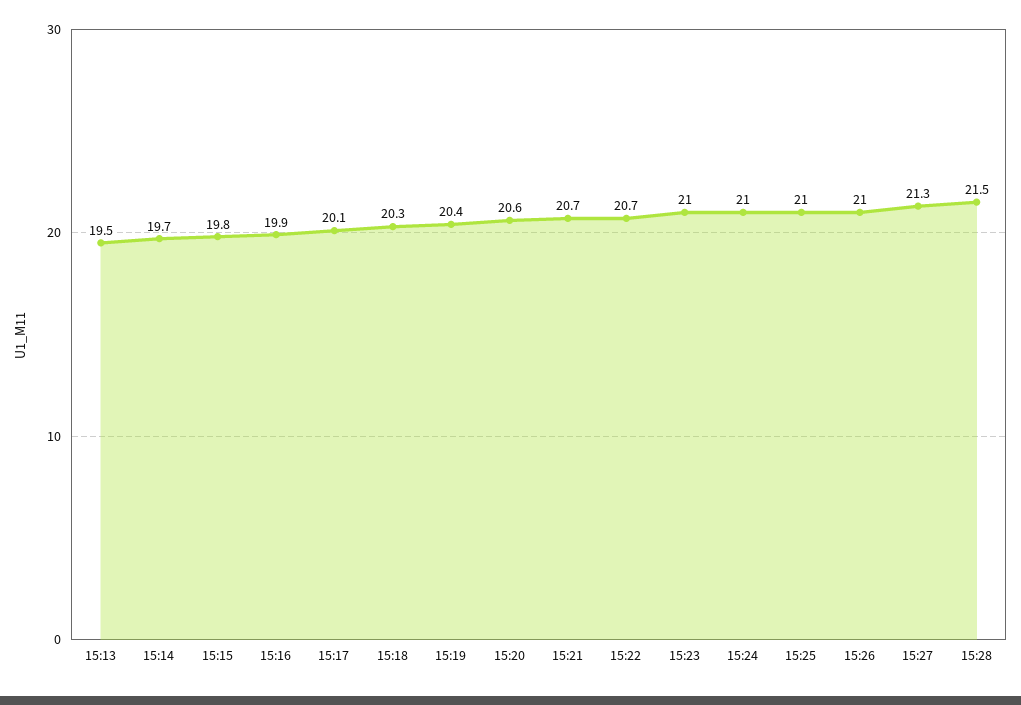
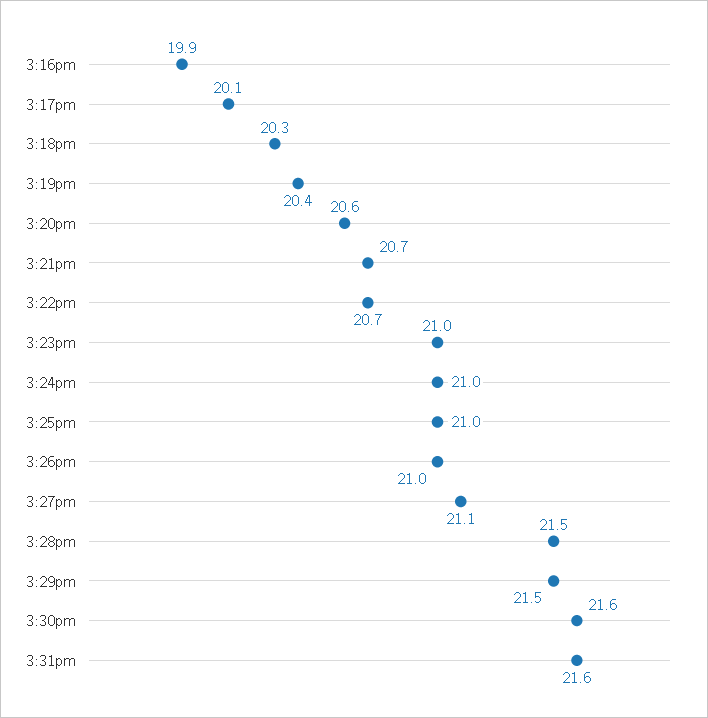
15:13: 19.5 -> none
15:14: 19.7 -> none
15:15: 19.8 -> none
15:27: 21.3 -> 21.1
3:29pm: none -> 21.5
3:30pm: none -> 21.6
3:31pm: none -> 21.6

